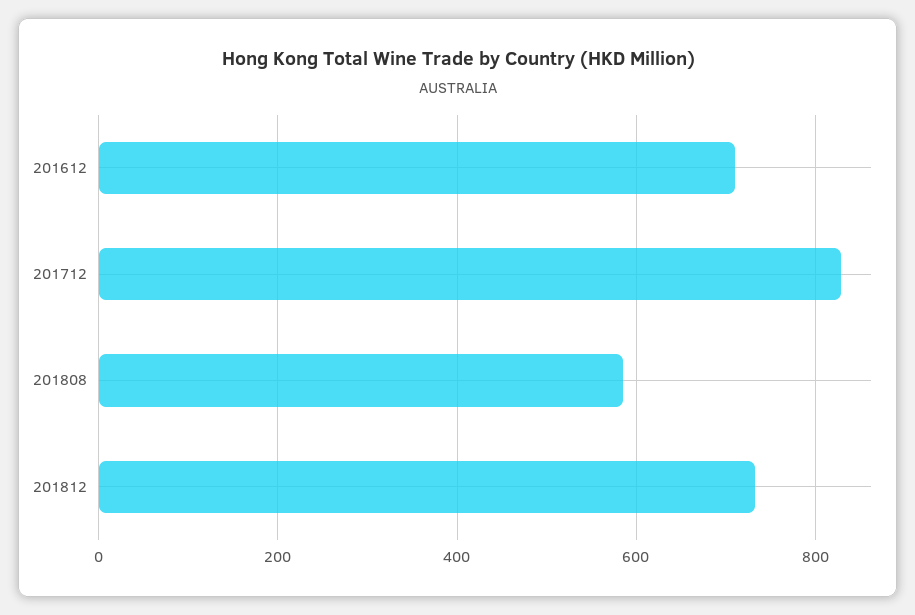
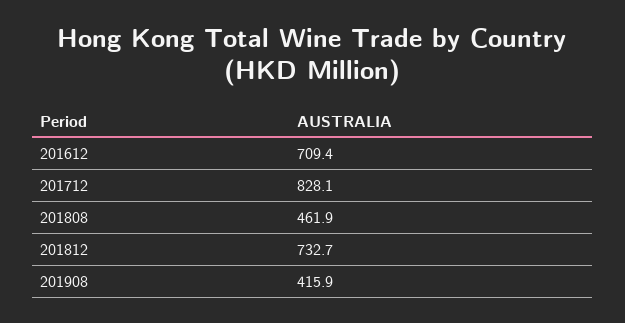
201808: 580 -> 461.9
201908: none -> 415.9

